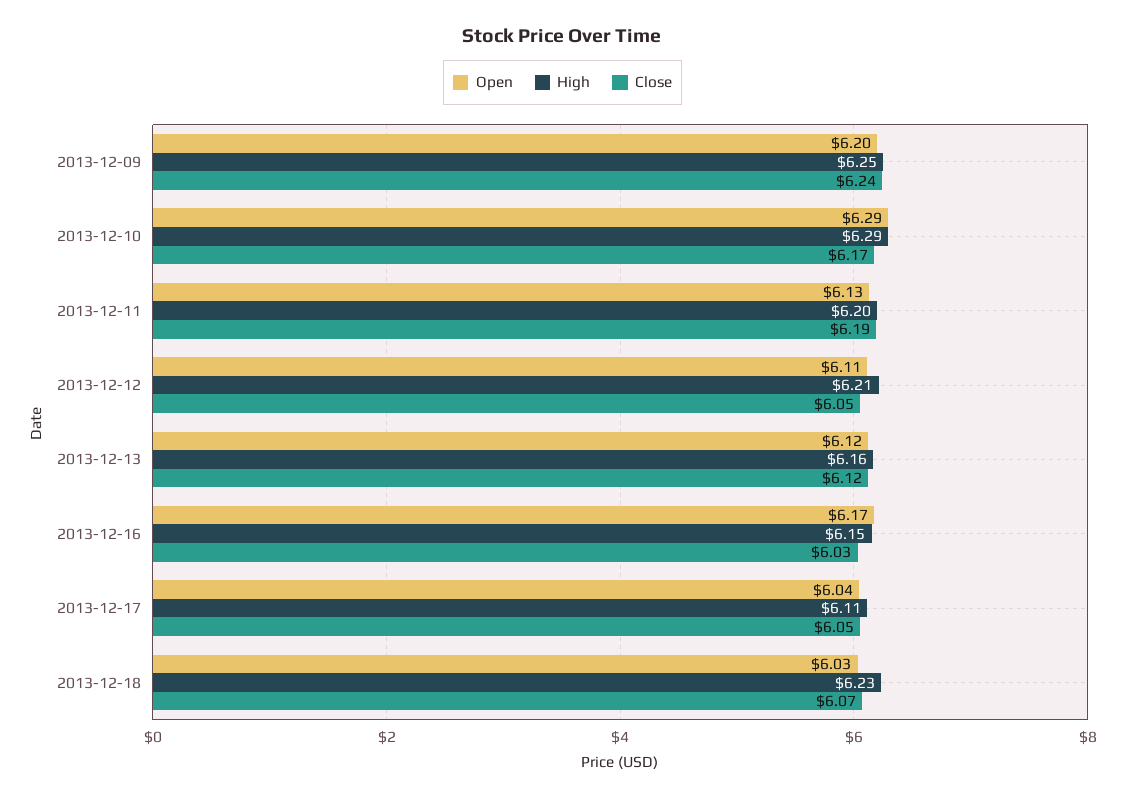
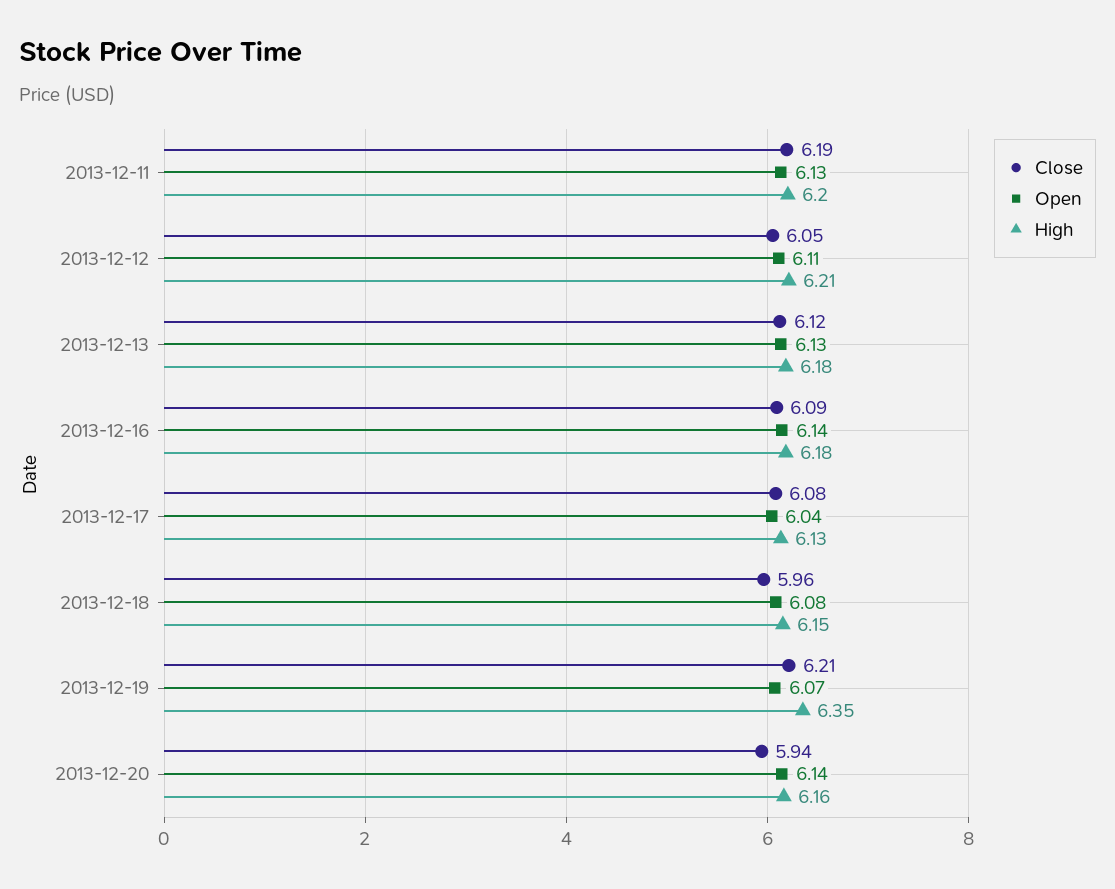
Open, 2013-12-09: 6.2 -> none
High, 2013-12-09: 6.25 -> none
Close, 2013-12-09: 6.24 -> none
Open, 2013-12-10: 6.29 -> none
High, 2013-12-10: 6.29 -> none
Close, 2013-12-10: 6.17 -> none
Open, 2013-12-13: 6.12 -> 6.13
High, 2013-12-13: 6.16 -> 6.18
Open, 2013-12-16: 6.17 -> 6.14
High, 2013-12-16: 6.15 -> 6.18
Close, 2013-12-16: 6.03 -> 6.09
High, 2013-12-17: 6.11 -> 6.13
Close, 2013-12-17: 6.05 -> 6.08
Open, 2013-12-18: 6.03 -> 6.08
High, 2013-12-18: 6.23 -> 6.15
Close, 2013-12-18: 6.07 -> 5.96
Close, 2013-12-19: none -> 6.21
Open, 2013-12-19: none -> 6.07
High, 2013-12-19: none -> 6.35
Close, 2013-12-20: none -> 5.94
Open, 2013-12-20: none -> 6.14
High, 2013-12-20: none -> 6.16

